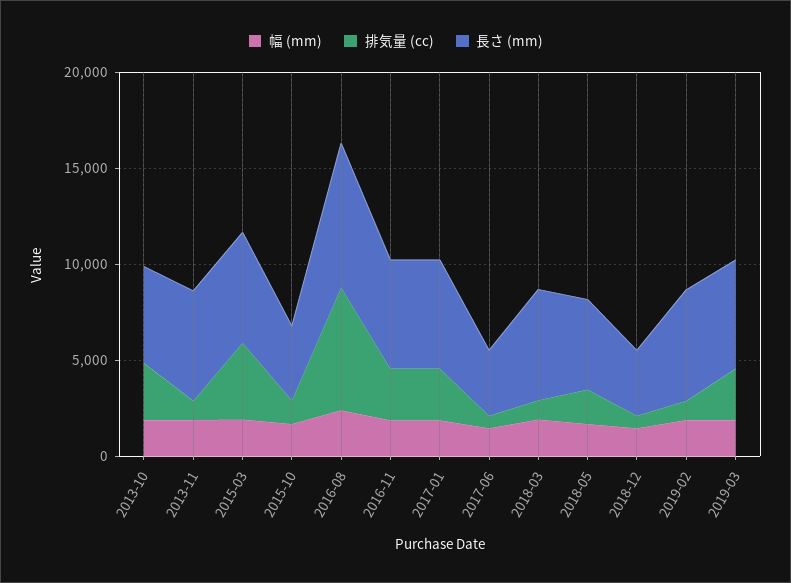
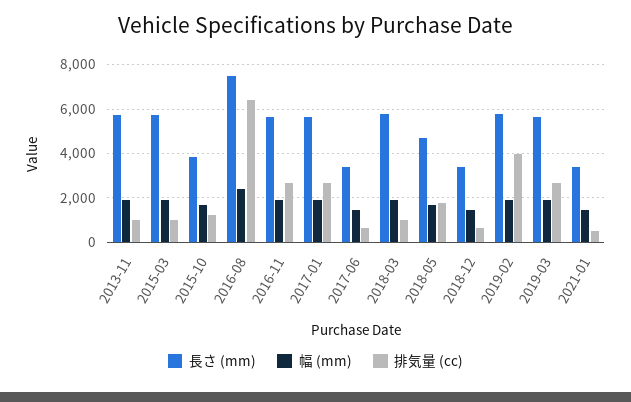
幅 (mm), 2013-10: 2000 -> none
排気量 (cc), 2013-10: 3000 -> none
長さ (mm), 2013-10: 5000 -> none
排気量 (cc), 2015-03: 4000 -> 1000
排気量 (cc), 2019-02: 1000 -> 4000
長さ (mm), 2021-01: none -> 3500
幅 (mm), 2021-01: none -> 1500
排気量 (cc), 2021-01: none -> 500

